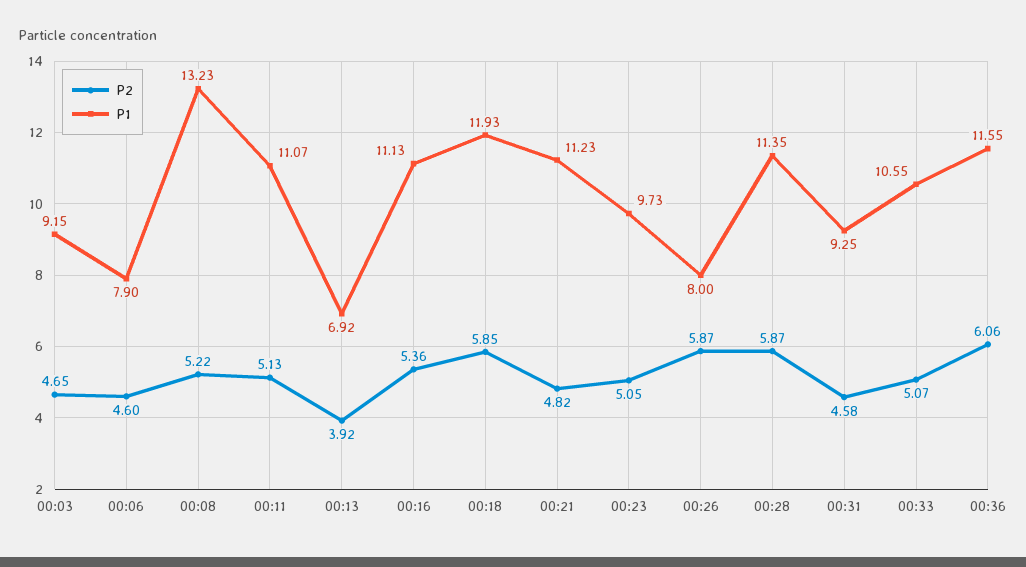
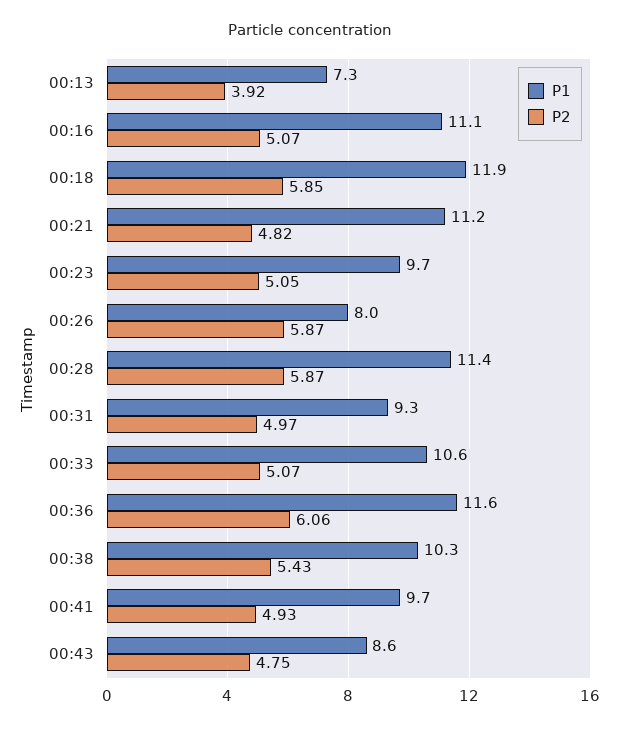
P2, 00:03: 4.65 -> none
P1, 00:03: 9.15 -> none
P2, 00:06: 4.6 -> none
P1, 00:06: 7.9 -> none
P2, 00:08: 5.22 -> none
P1, 00:08: 13.23 -> none
P2, 00:11: 5.13 -> none
P1, 00:11: 11.07 -> none
P1, 00:13: 6.92 -> 7.3
P2, 00:16: 5.36 -> 5.07
P2, 00:31: 4.58 -> 4.97
P1, 00:38: none -> 10.3
P2, 00:38: none -> 5.43
P1, 00:41: none -> 9.7
P2, 00:41: none -> 4.93
P1, 00:43: none -> 8.6
P2, 00:43: none -> 4.75

